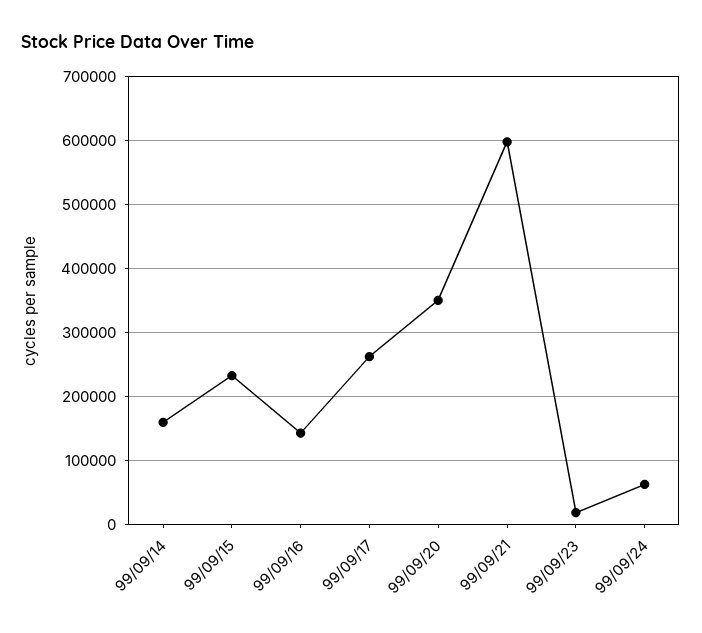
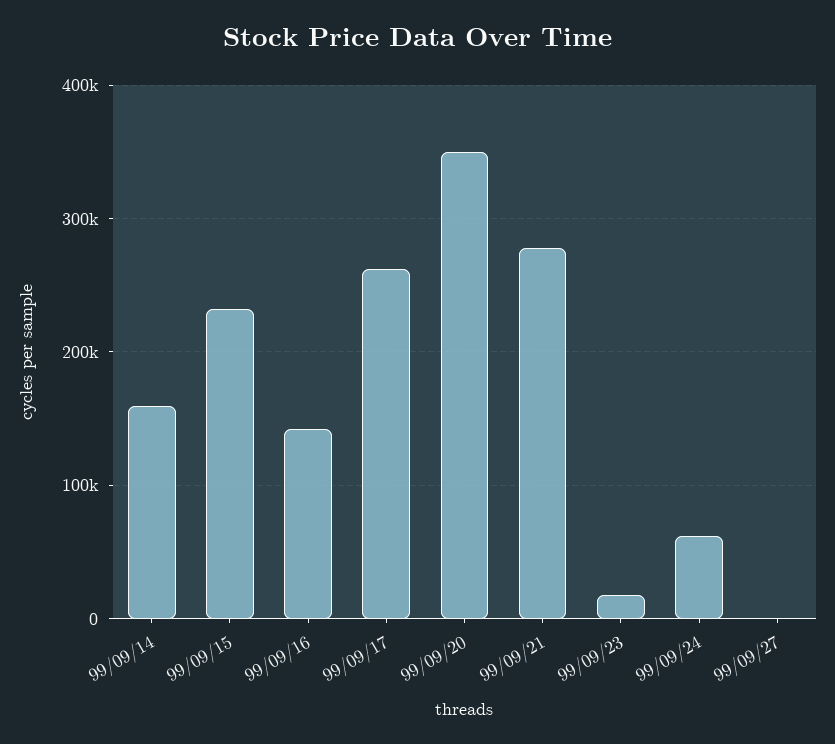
99/09/21: 600000 -> 280000
99/09/27: none -> 0

